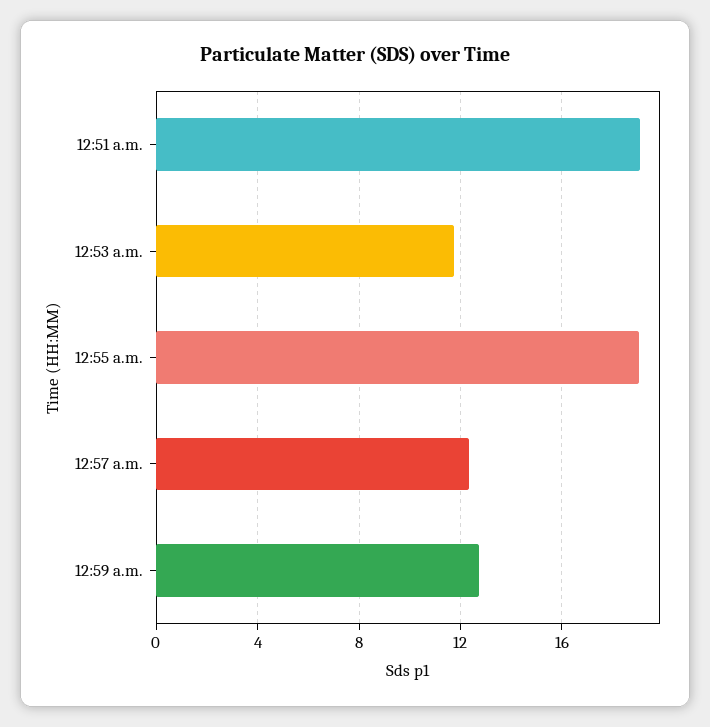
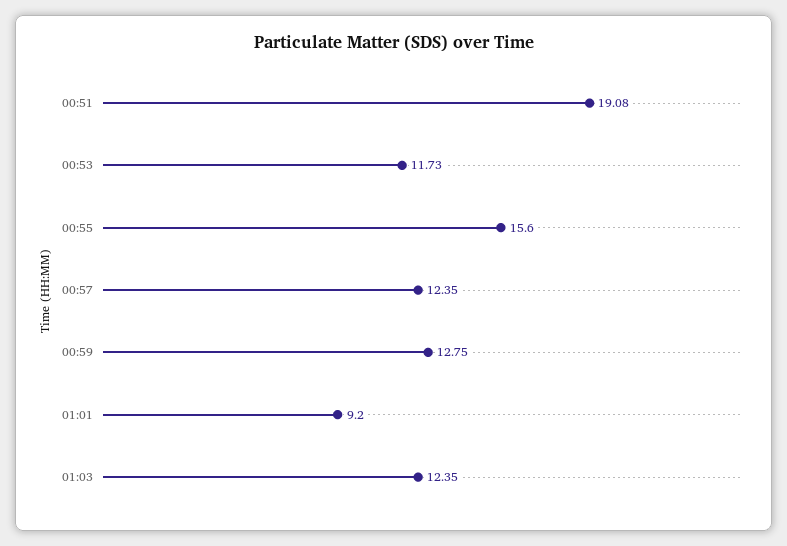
12:55 a.m.: 19 -> 15.6
01:01: none -> 9.2
01:03: none -> 12.35

